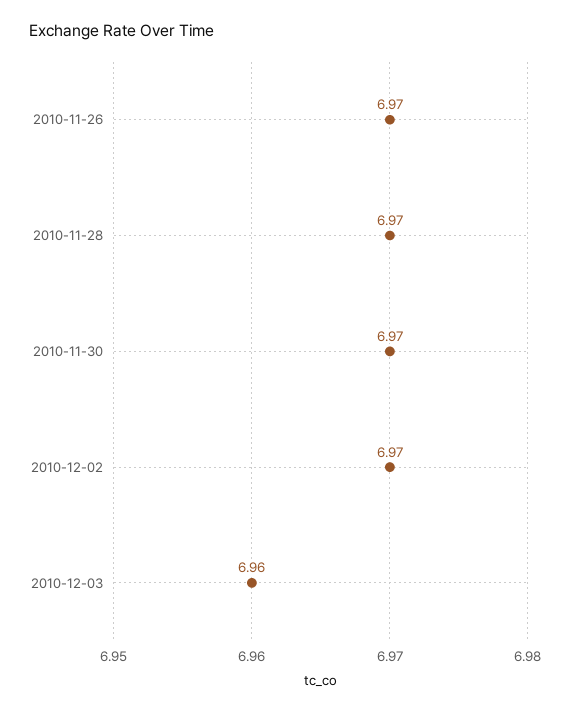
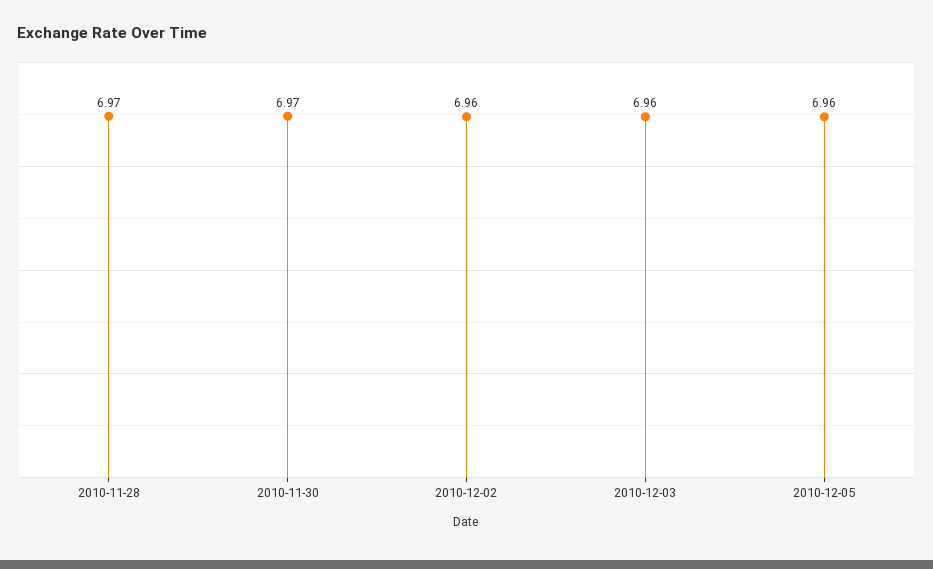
2010-11-26: 6.97 -> none
2010-12-02: 6.97 -> 6.96
2010-12-05: none -> 6.96

